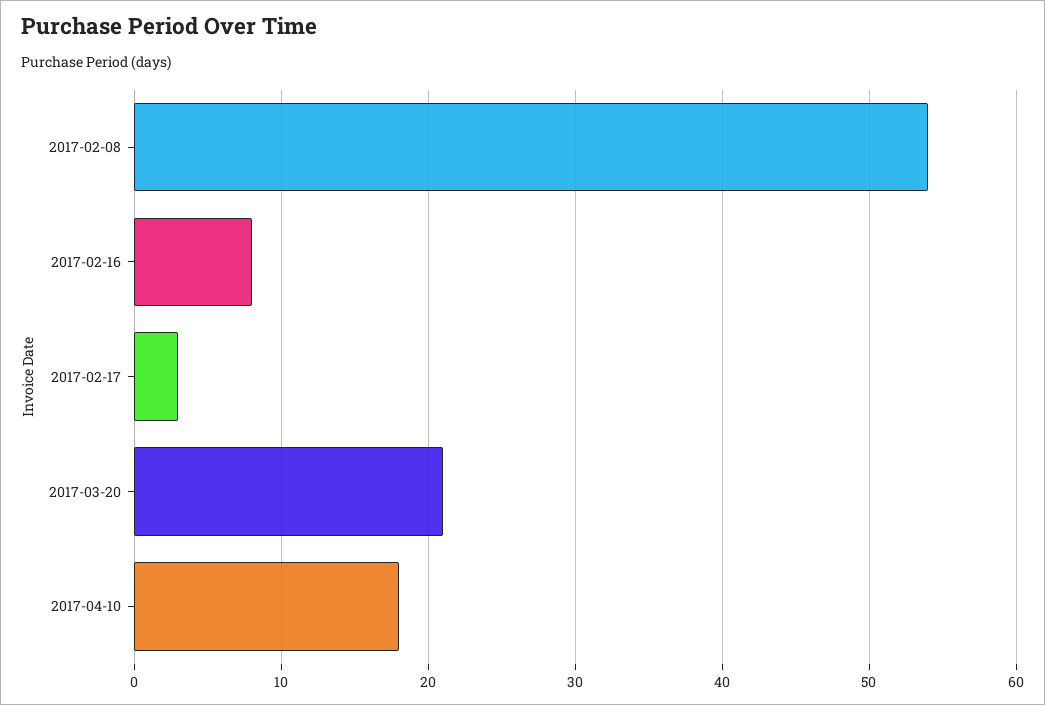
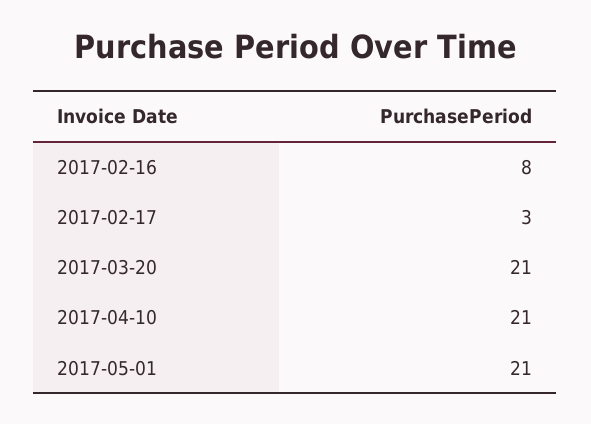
2017-02-08: 54 -> none
2017-04-10: 18 -> 21
2017-05-01: none -> 21

